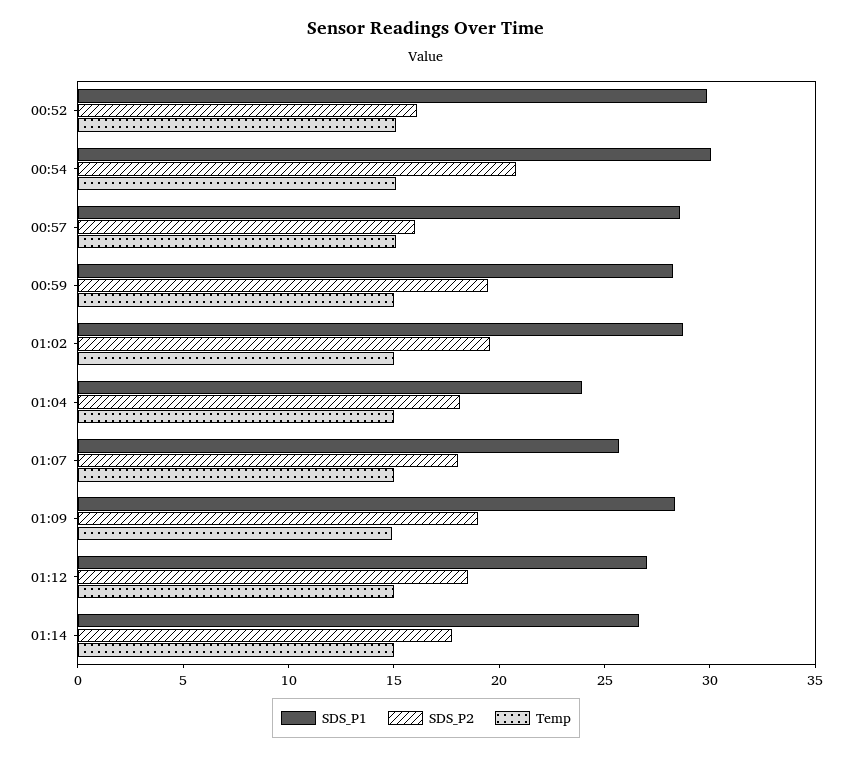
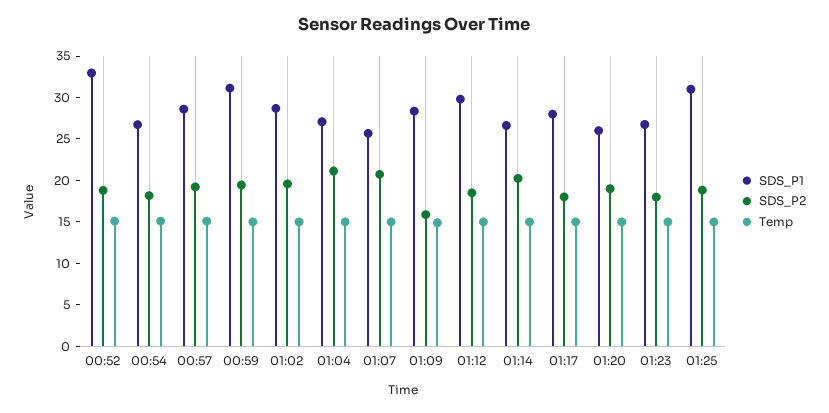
SDS_P1, 00:52: 30 -> 33
SDS_P2, 00:52: 16 -> 19
SDS_P1, 00:54: 30 -> 27
SDS_P2, 00:54: 21 -> 18
SDS_P2, 00:57: 16 -> 19
SDS_P1, 00:59: 28 -> 31
SDS_P1, 01:04: 24 -> 27
SDS_P2, 01:04: 18 -> 21
SDS_P2, 01:07: 18 -> 21
SDS_P2, 01:09: 19 -> 16
SDS_P1, 01:12: 27 -> 30
SDS_P2, 01:14: 18 -> 20
SDS_P1, 01:17: none -> 28
SDS_P2, 01:17: none -> 18
Temp, 01:17: none -> 15
SDS_P1, 01:20: none -> 26
SDS_P2, 01:20: none -> 19
Temp, 01:20: none -> 15
SDS_P1, 01:23: none -> 27
SDS_P2, 01:23: none -> 18
Temp, 01:23: none -> 15
SDS_P1, 01:25: none -> 31
SDS_P2, 01:25: none -> 19
Temp, 01:25: none -> 15

